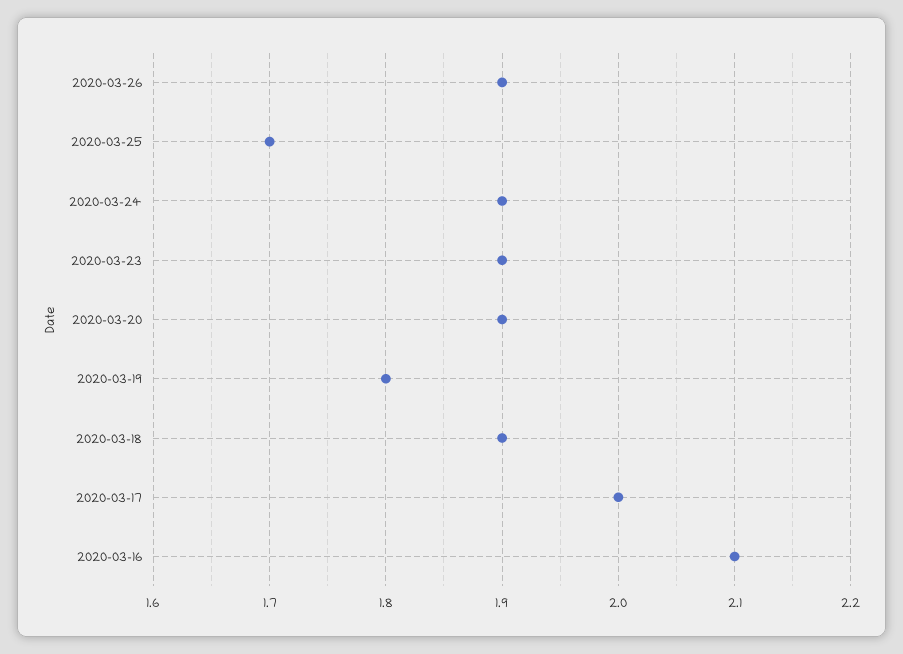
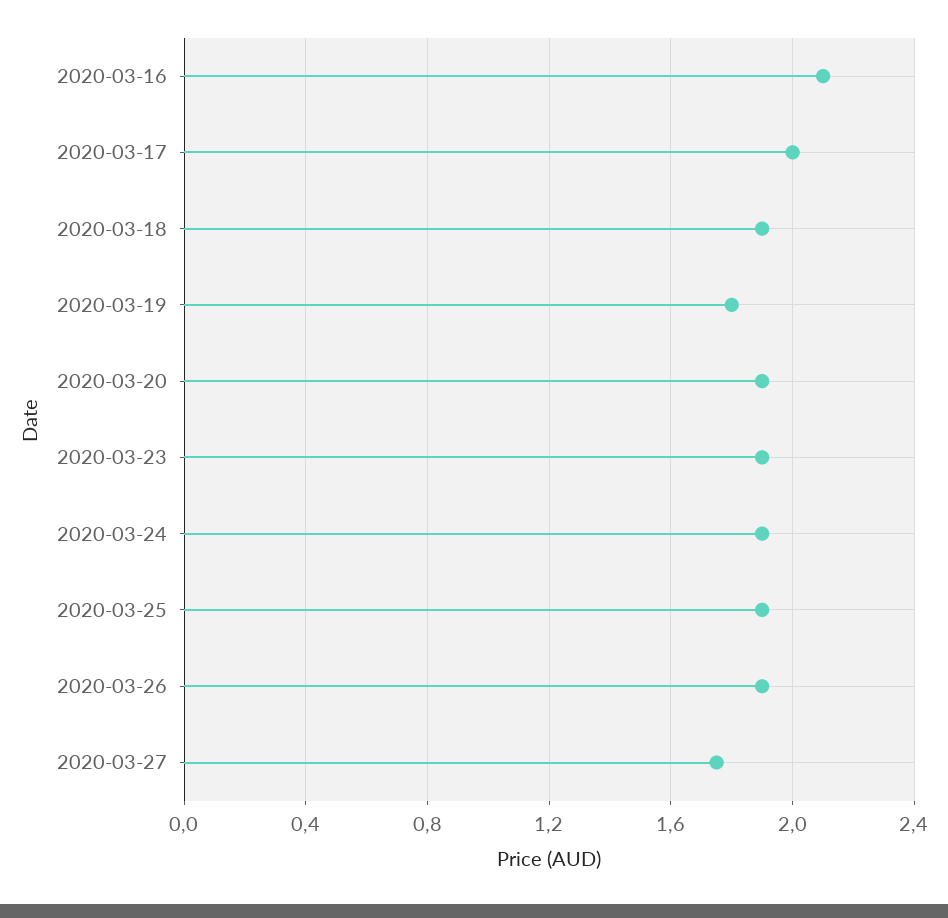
2020-03-25: 1.7 -> 1.9
2020-03-27: none -> 1.75

